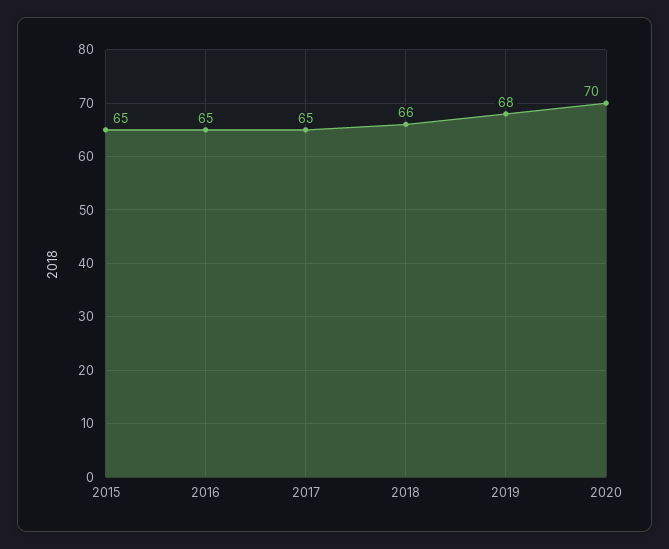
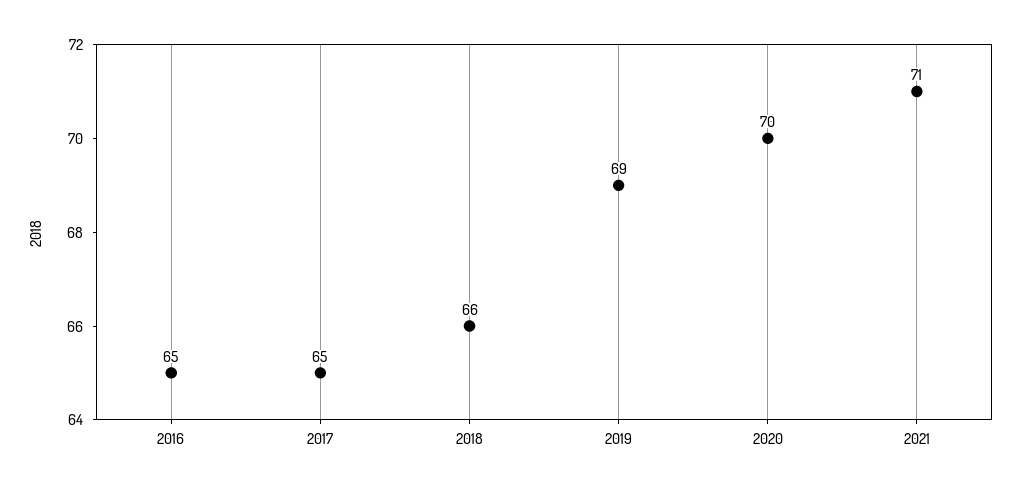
2015: 65 -> none
2019: 68 -> 69
2021: none -> 71

